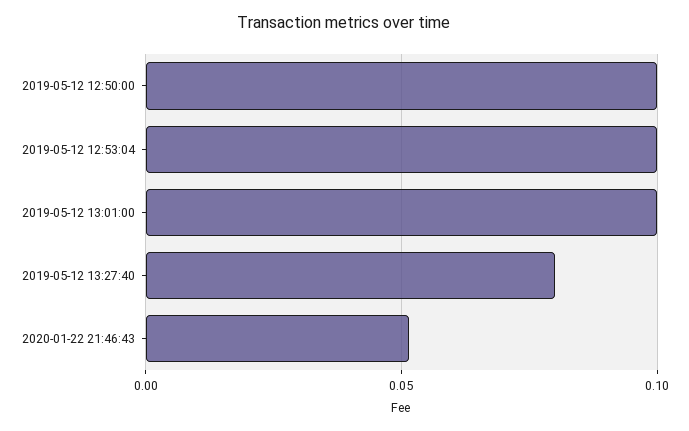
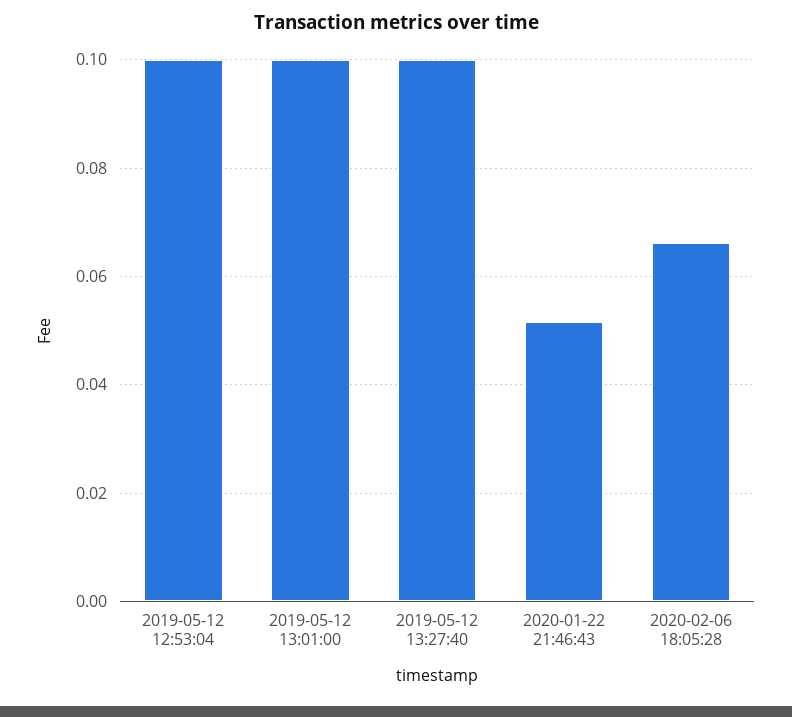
2019-05-12 12:50:00: 0.1 -> none
2019-05-12 13:27:40: 0.08 -> 0.1
2020-02-06 18:05:28: none -> 0.066

